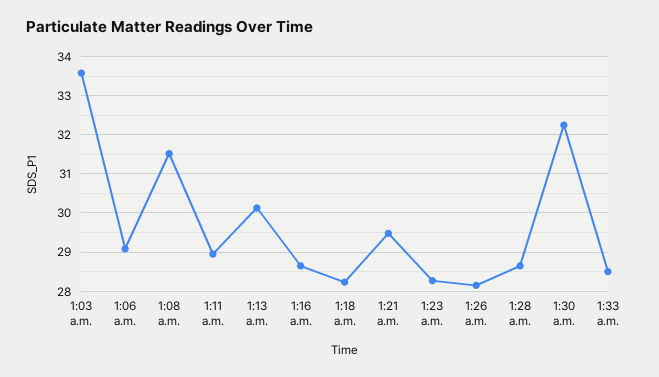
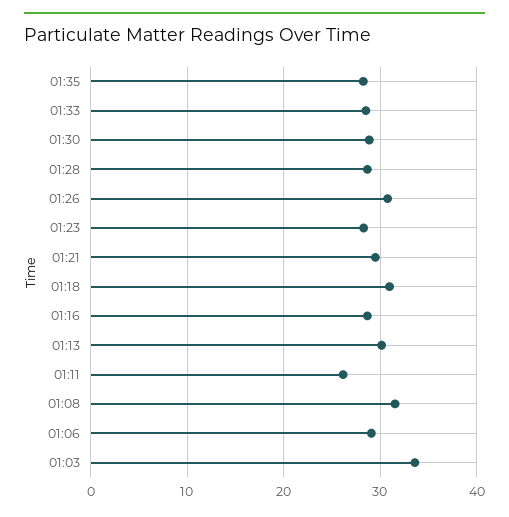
1:11 a.m.: 29 -> 26
1:18 a.m.: 28.2 -> 31
1:26 a.m.: 28.2 -> 31
1:30 a.m.: 32.2 -> 29
01:35: none -> 28

